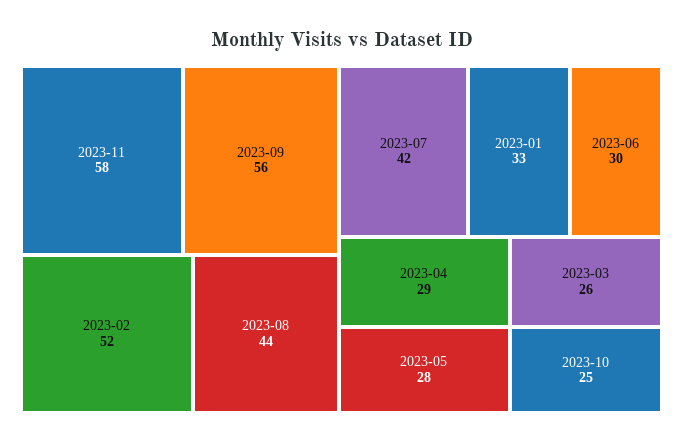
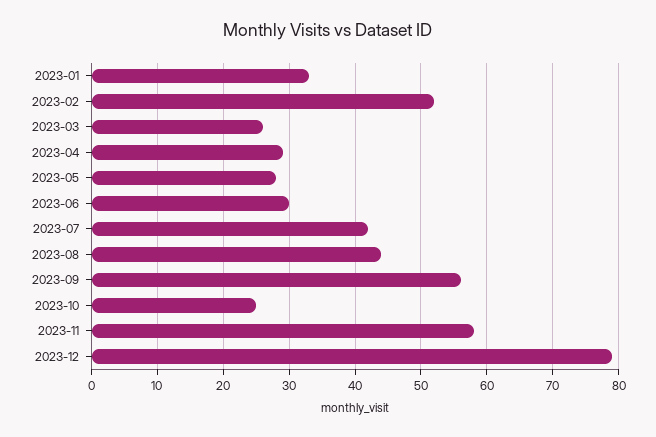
2023-12: none -> 79

